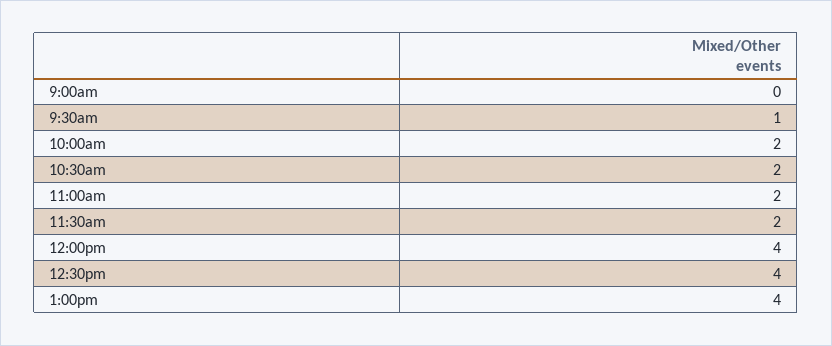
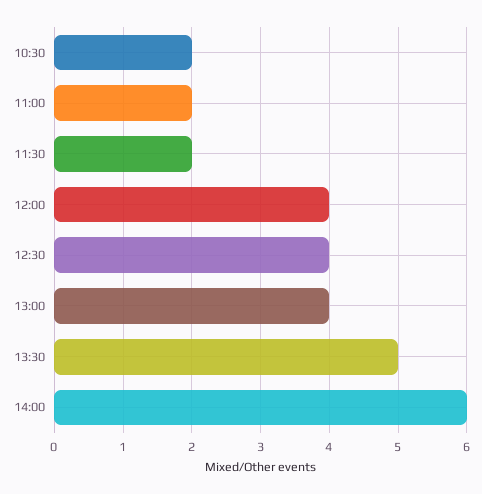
9:00am: 0 -> none
9:30am: 1 -> none
10:00am: 2 -> none
13:30: none -> 5
14:00: none -> 6

